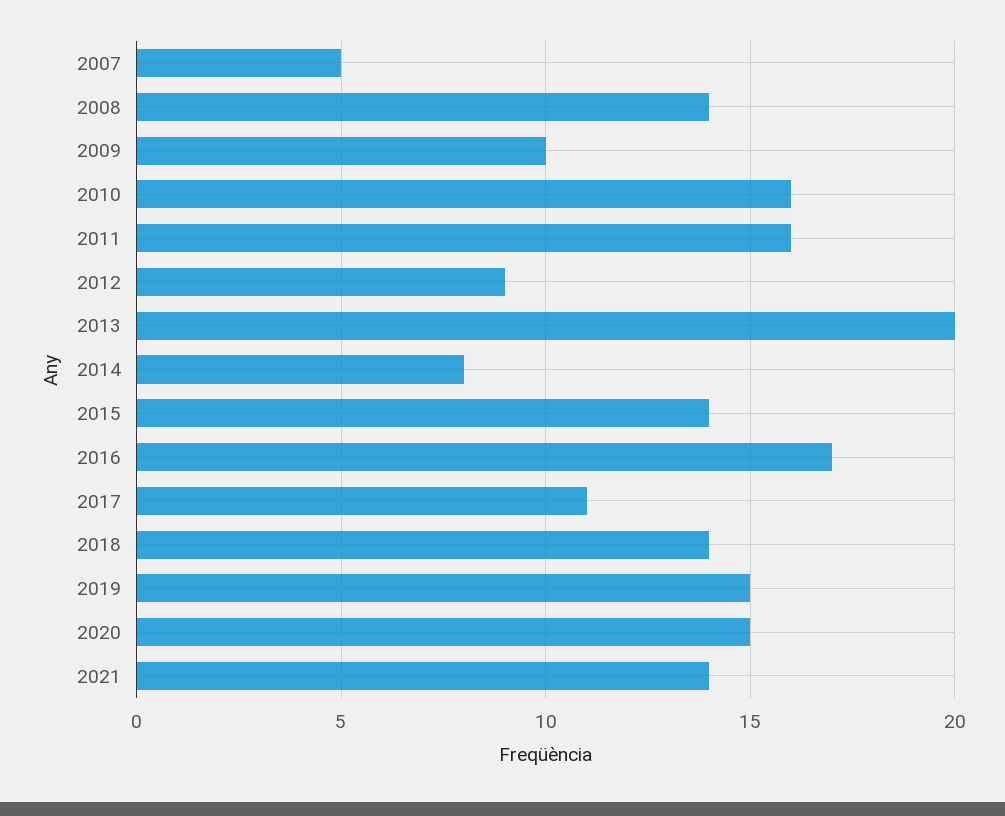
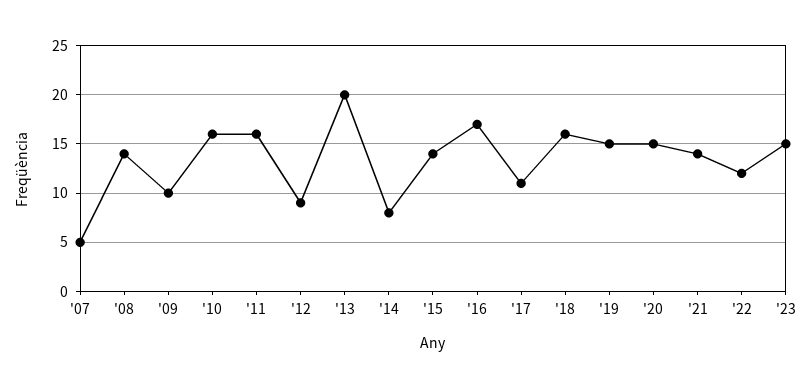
2018: 14 -> 16
'22: none -> 12
'23: none -> 15

